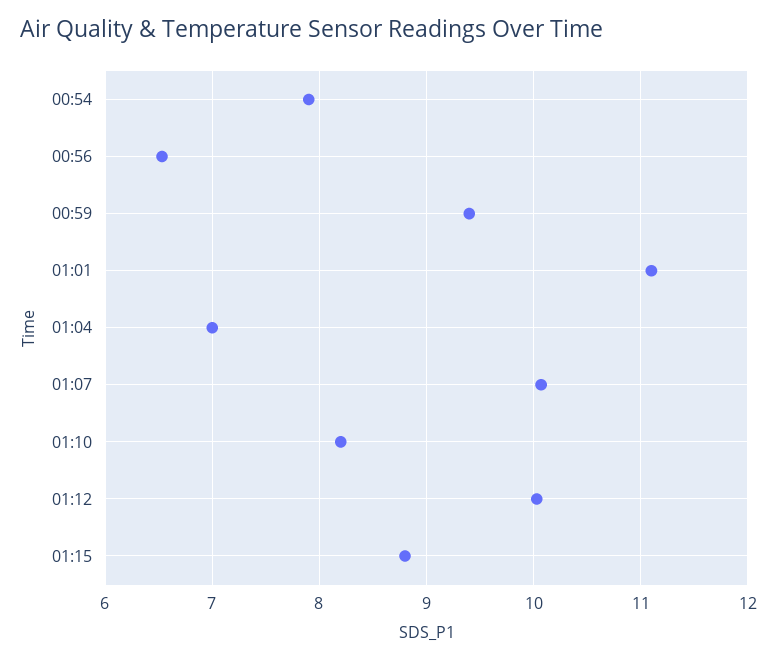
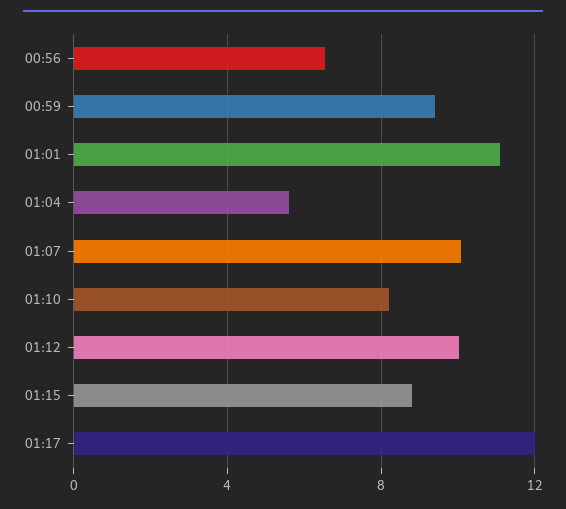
00:54: 7.9 -> none
01:04: 7 -> 5.5
01:17: none -> 12

